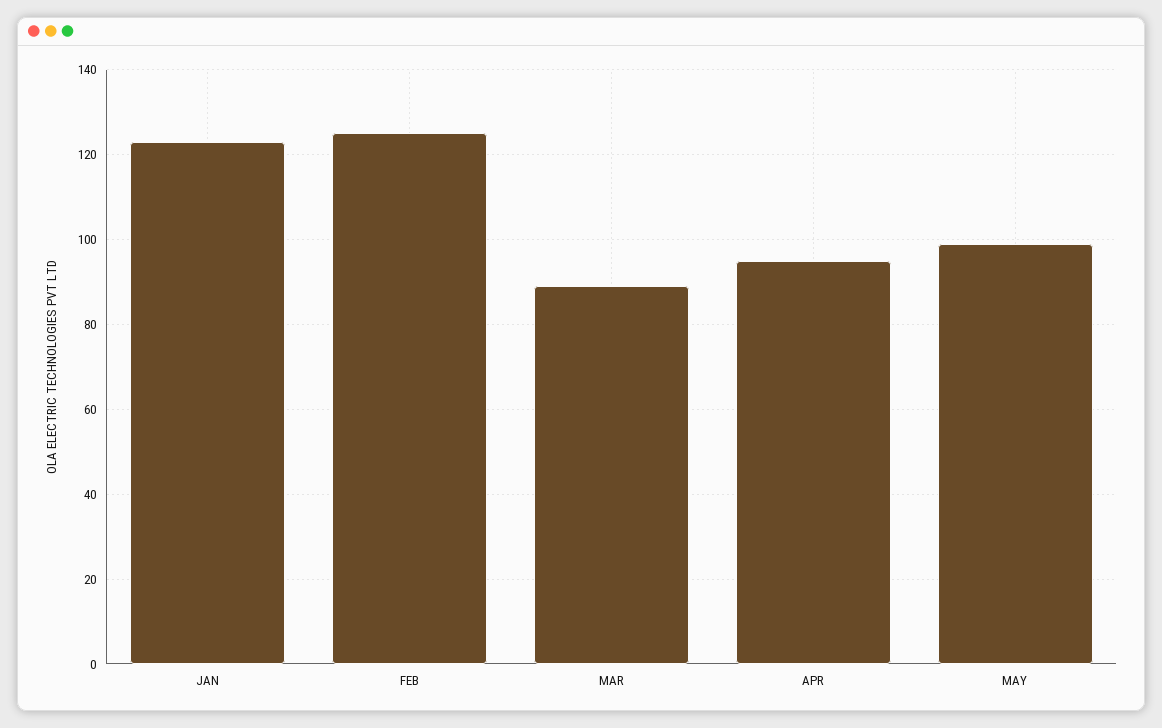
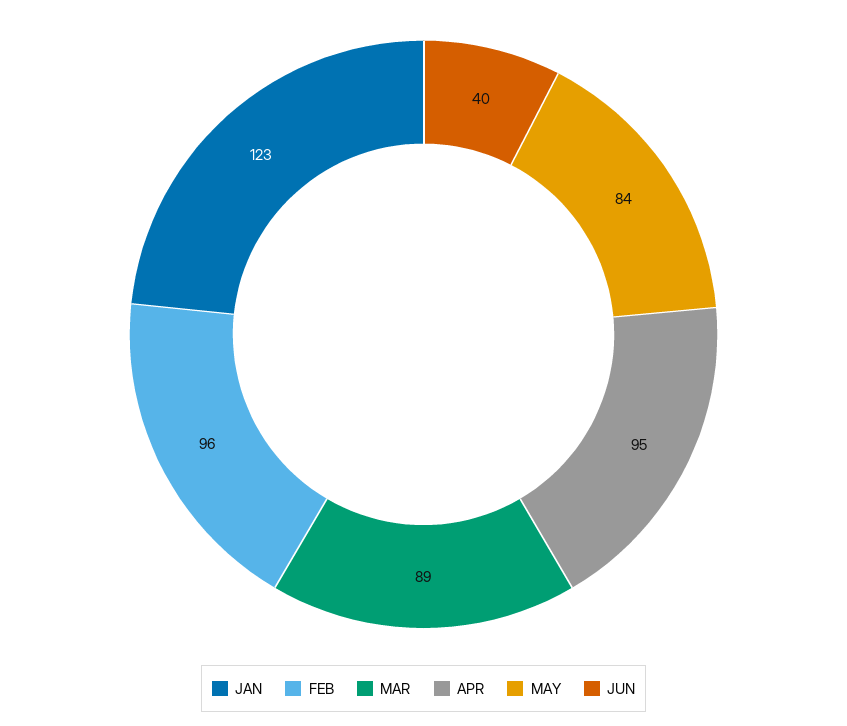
FEB: 125 -> 96
MAY: 100 -> 84
JUN: none -> 40

